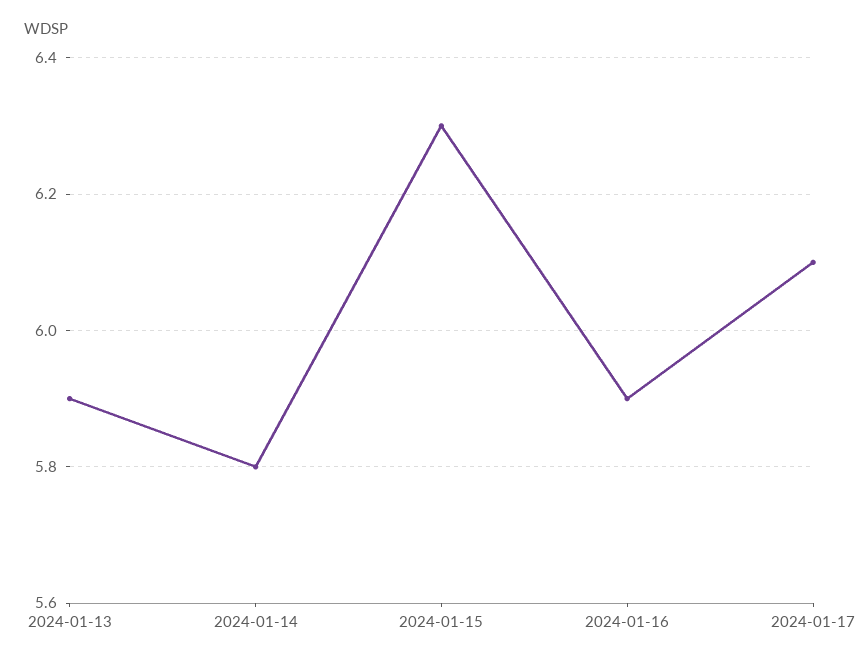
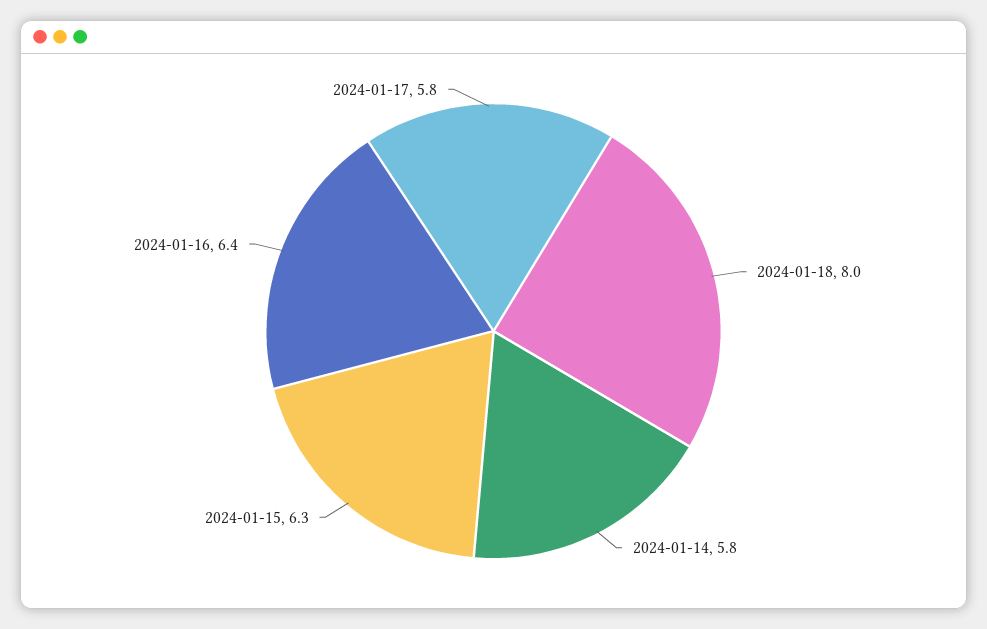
2024-01-13: 5.9 -> none
2024-01-16: 5.9 -> 6.4
2024-01-17: 6.1 -> 5.8
2024-01-18: none -> 8

